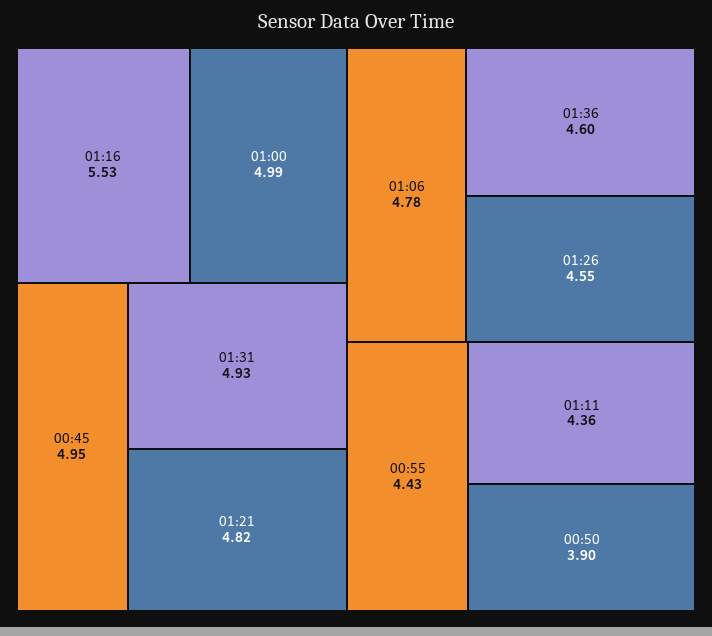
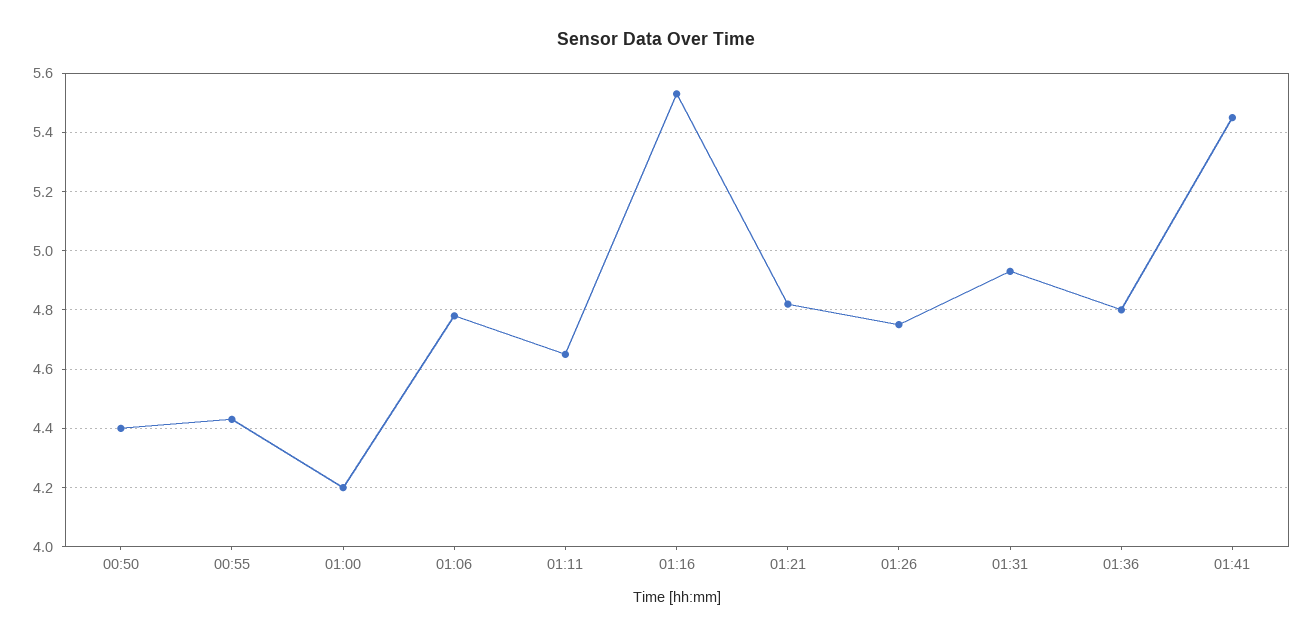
01:00: 4.99 -> 4.2
00:45: 4.95 -> none
01:36: 4.6 -> 4.8
01:26: 4.55 -> 4.75
01:11: 4.36 -> 4.65
00:50: 3.9 -> 4.4
01:41: none -> 5.45

